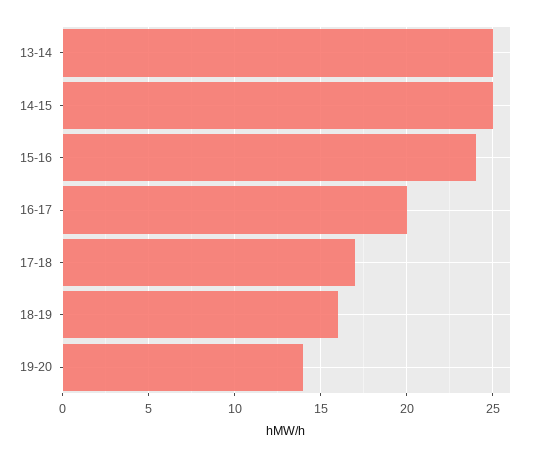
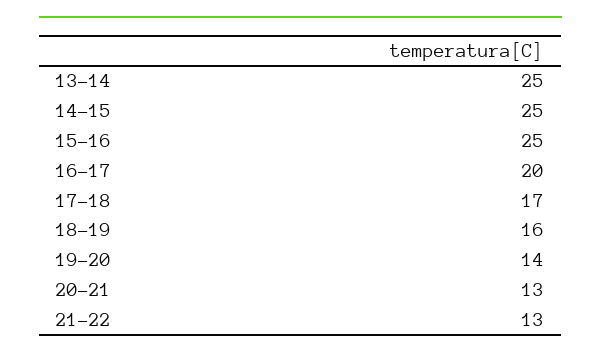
15-16: 24 -> 25
20-21: none -> 13
21-22: none -> 13

